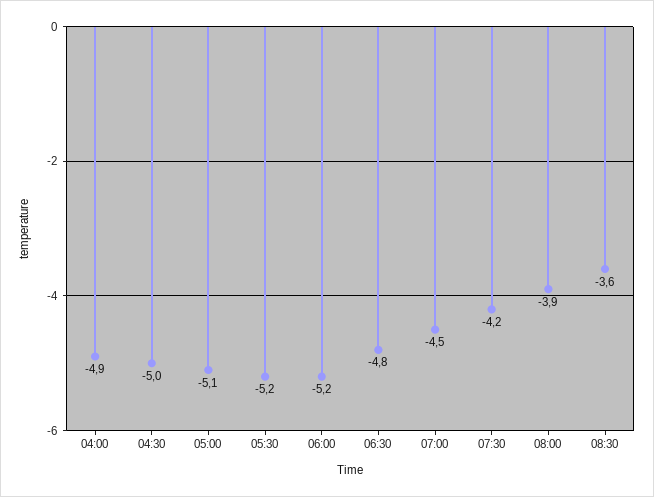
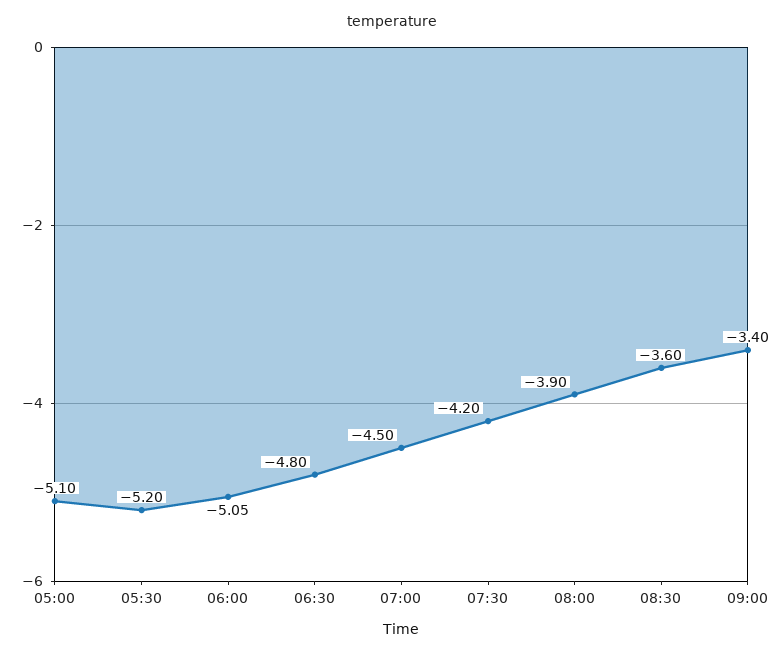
04:00: -4.9 -> none
04:30: -5 -> none
06:00: -5.2 -> -5.05
09:00: none -> -3.4

